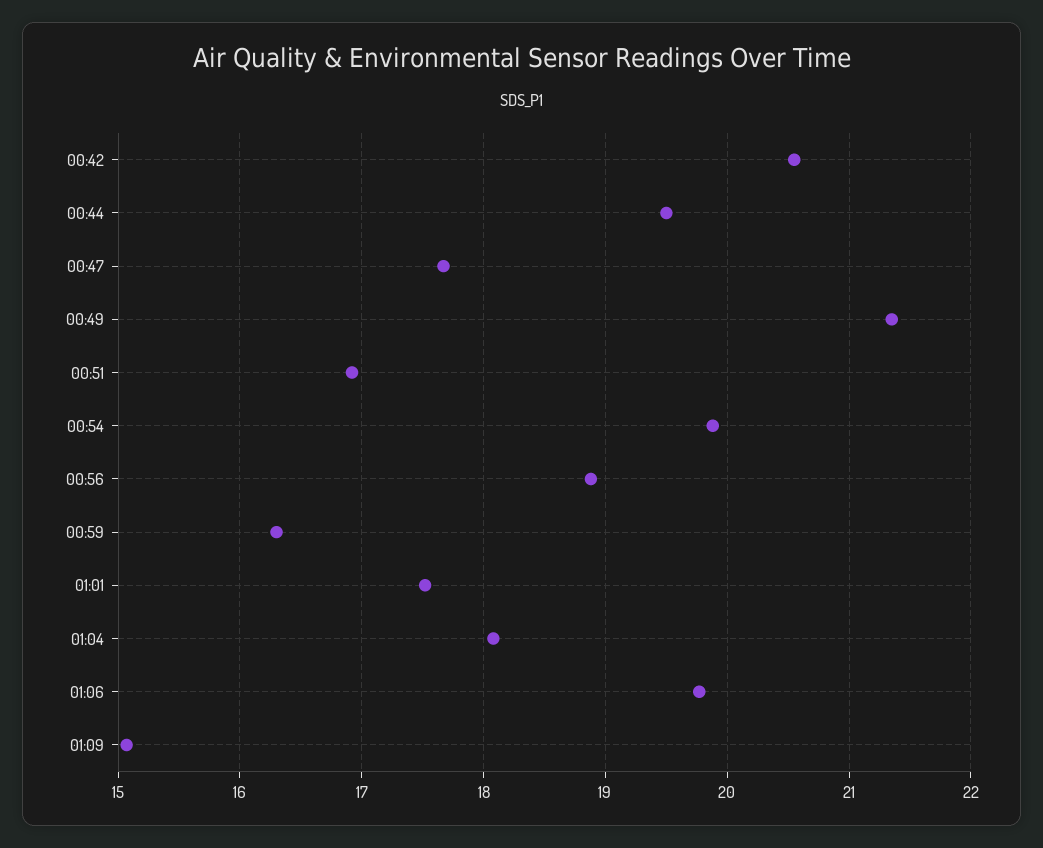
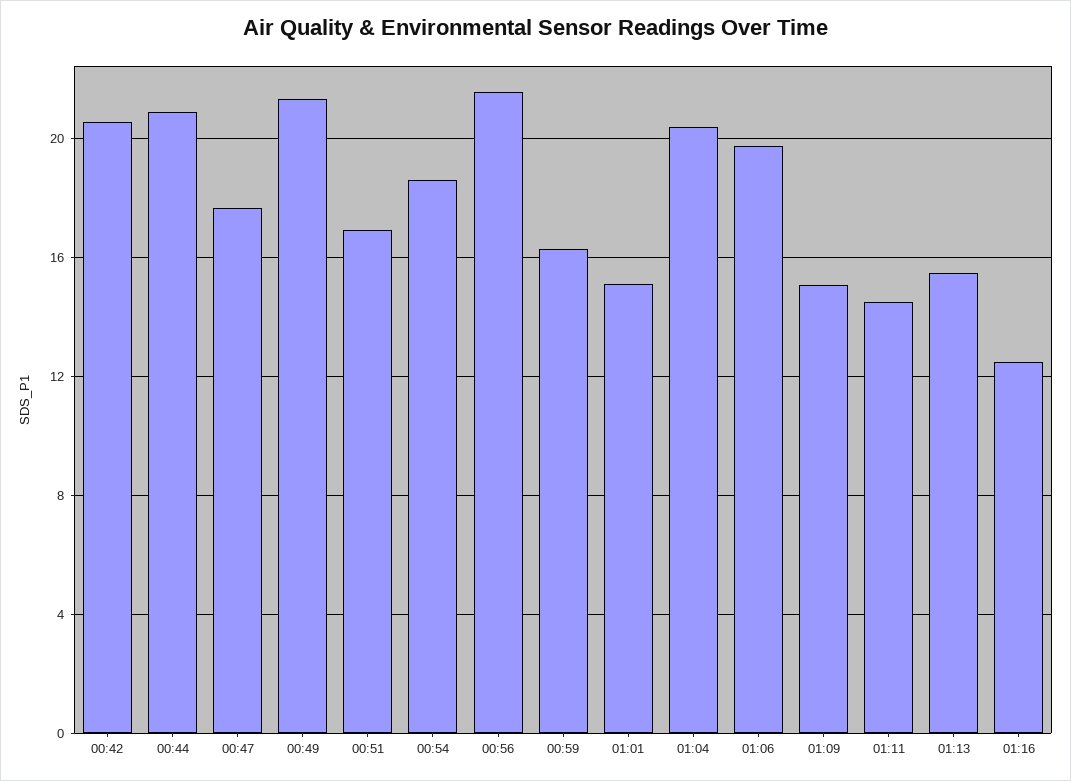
00:44: 19.5 -> 21
00:54: 19.9 -> 18.5
00:56: 18.9 -> 21.5
01:01: 17.5 -> 15
01:04: 18.1 -> 20.5
01:11: none -> 14.5
01:13: none -> 15.5
01:16: none -> 12.5

